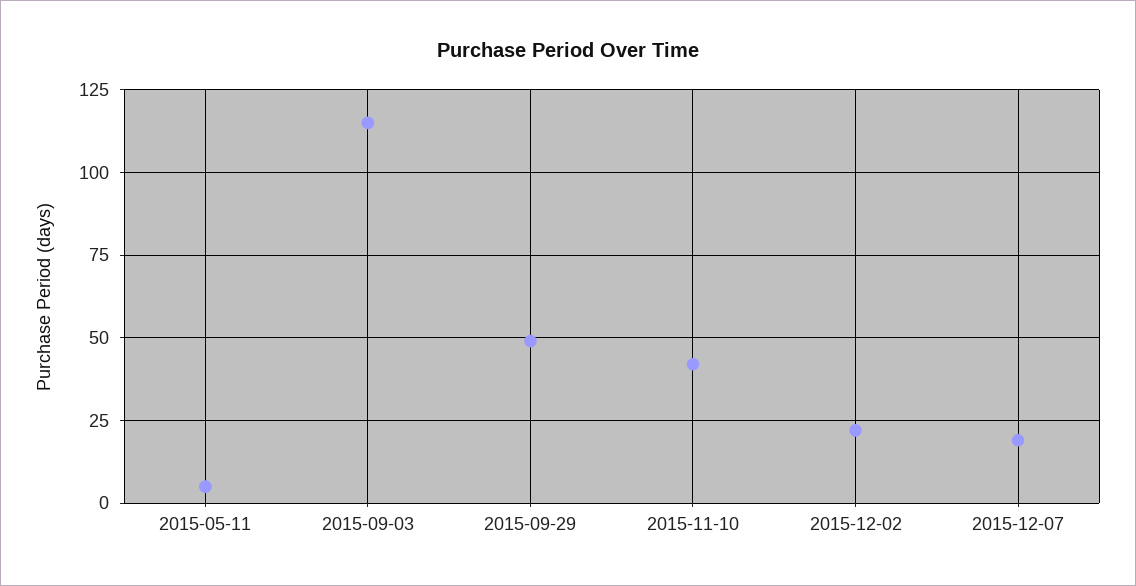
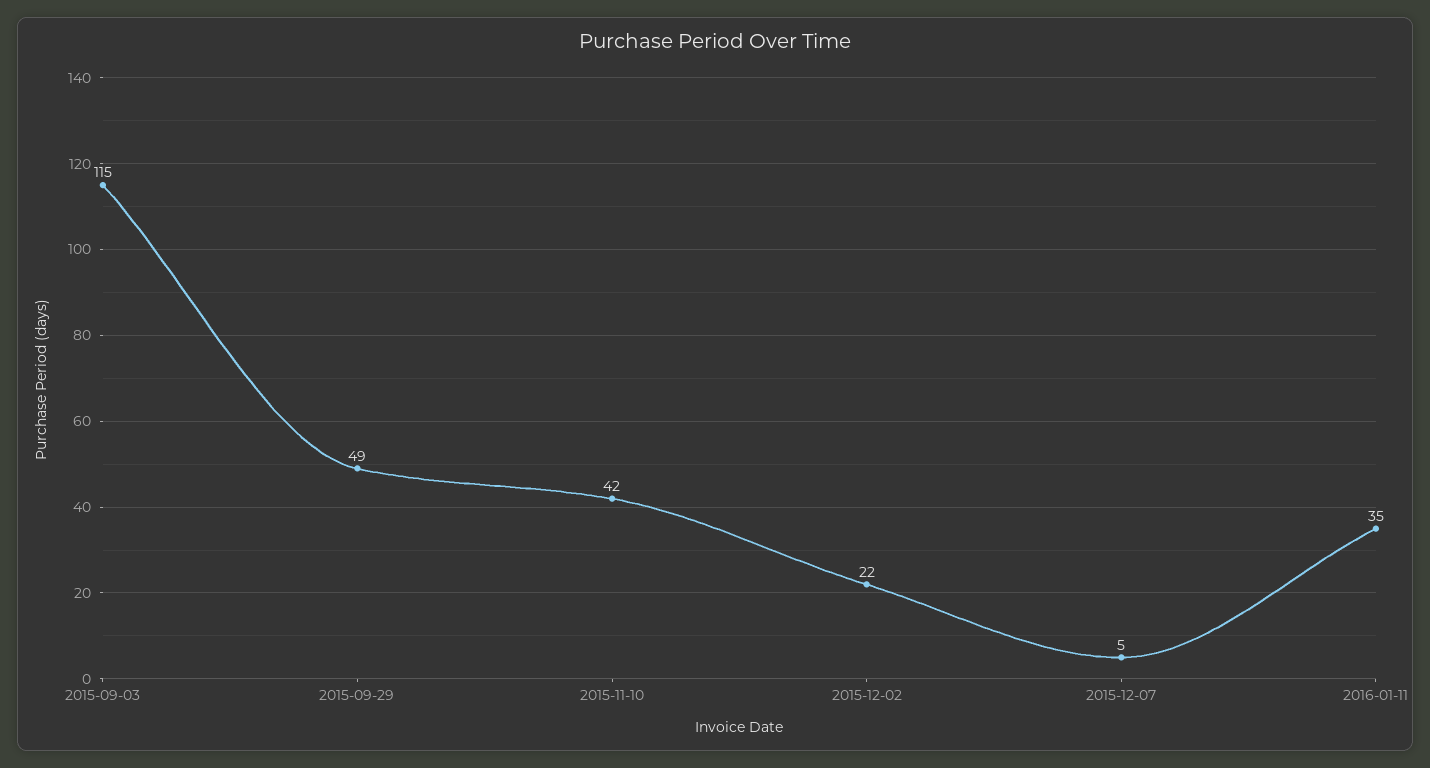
2015-05-11: 5 -> none
2015-12-07: 20 -> 5
2016-01-11: none -> 35

